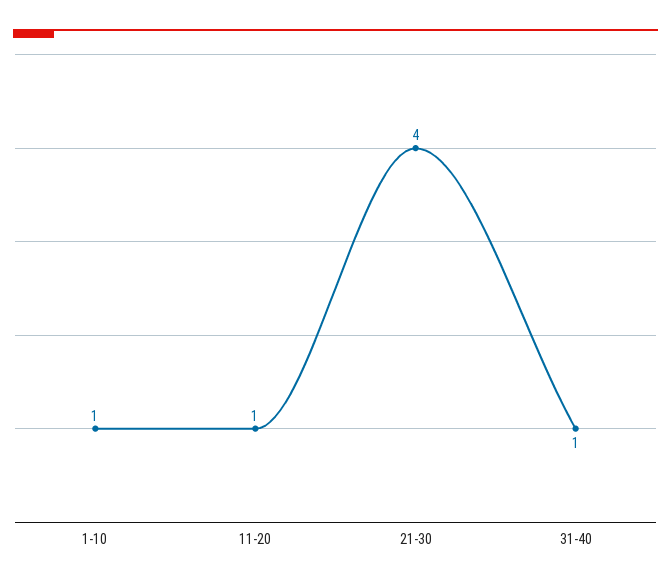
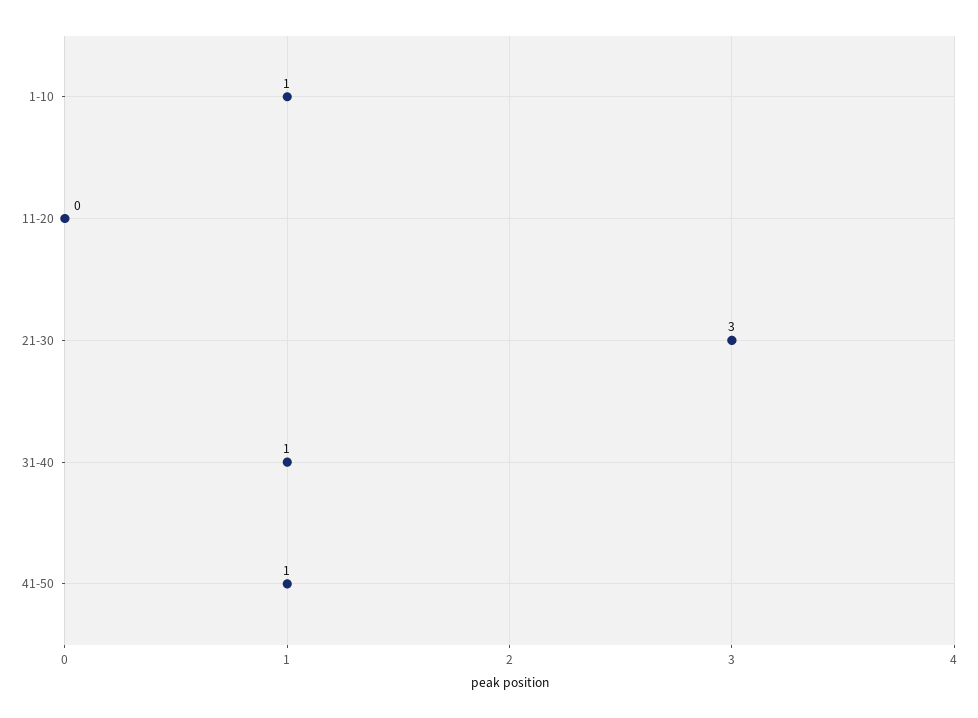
11-20: 1 -> 0
21-30: 4 -> 3
41-50: none -> 1

